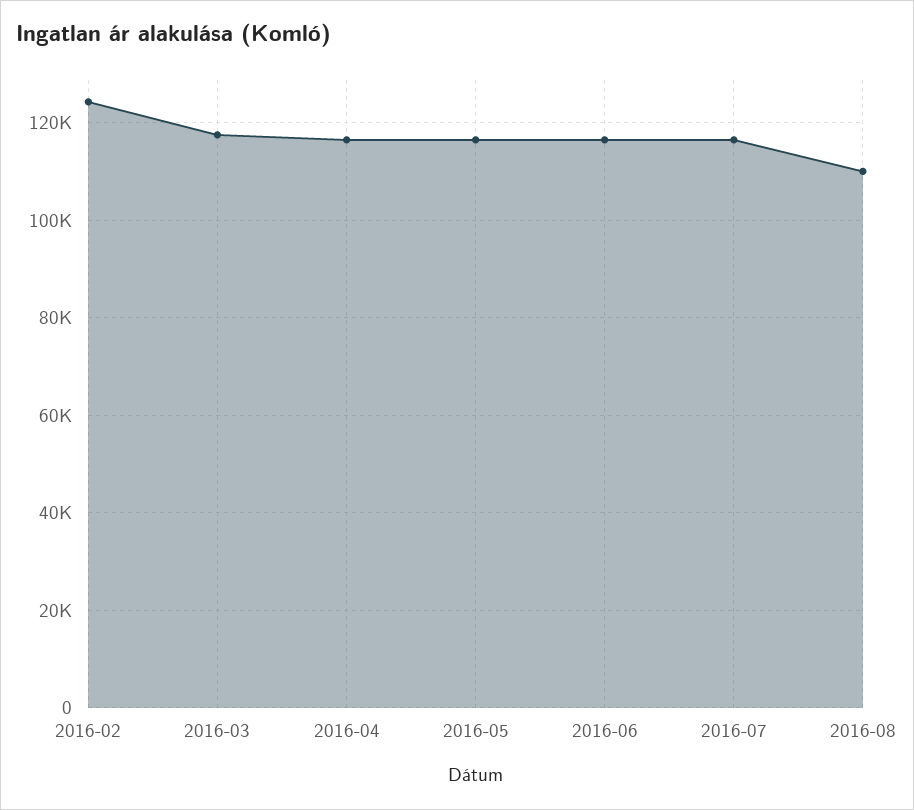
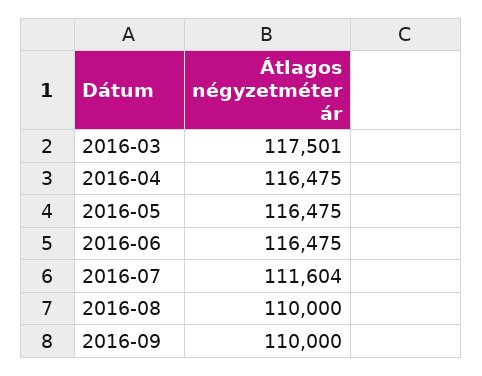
2016-02: 124000 -> none
2016-07: 116000 -> 111604
2016-09: none -> 110000

